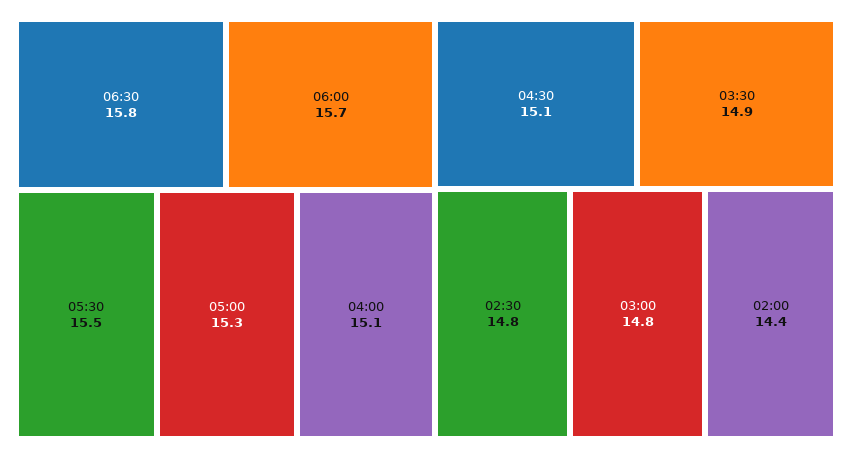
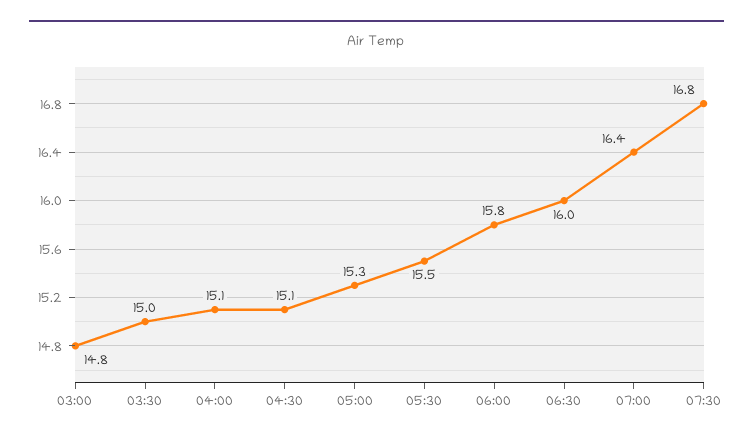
06:30: 15.8 -> 16
06:00: 15.7 -> 15.8
03:30: 14.9 -> 15
02:30: 14.8 -> none
02:00: 14.4 -> none
07:00: none -> 16.4
07:30: none -> 16.8

